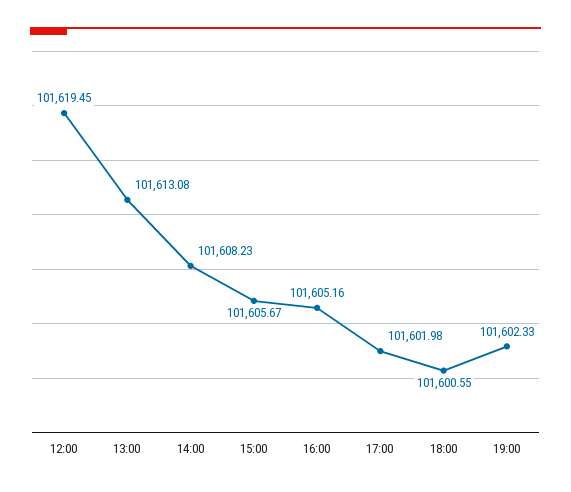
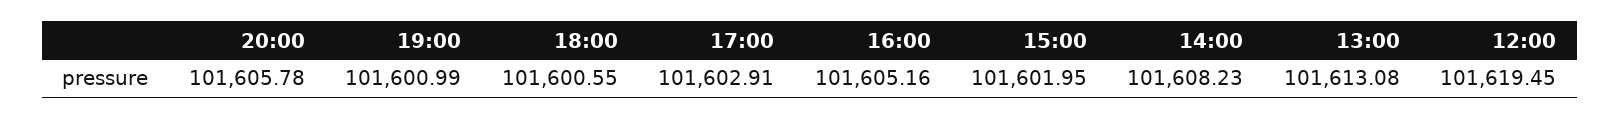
15:00: 101605.67 -> 101601.95
17:00: 101601.98 -> 101602.91
19:00: 101602.33 -> 101600.99
20:00: none -> 101605.78

